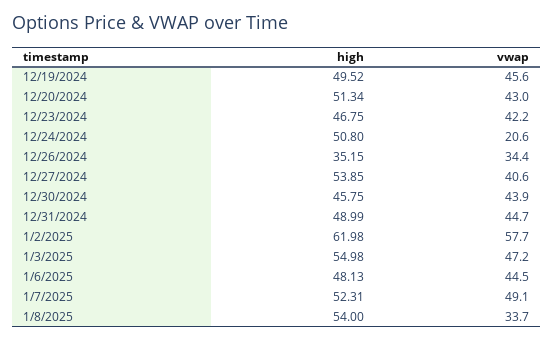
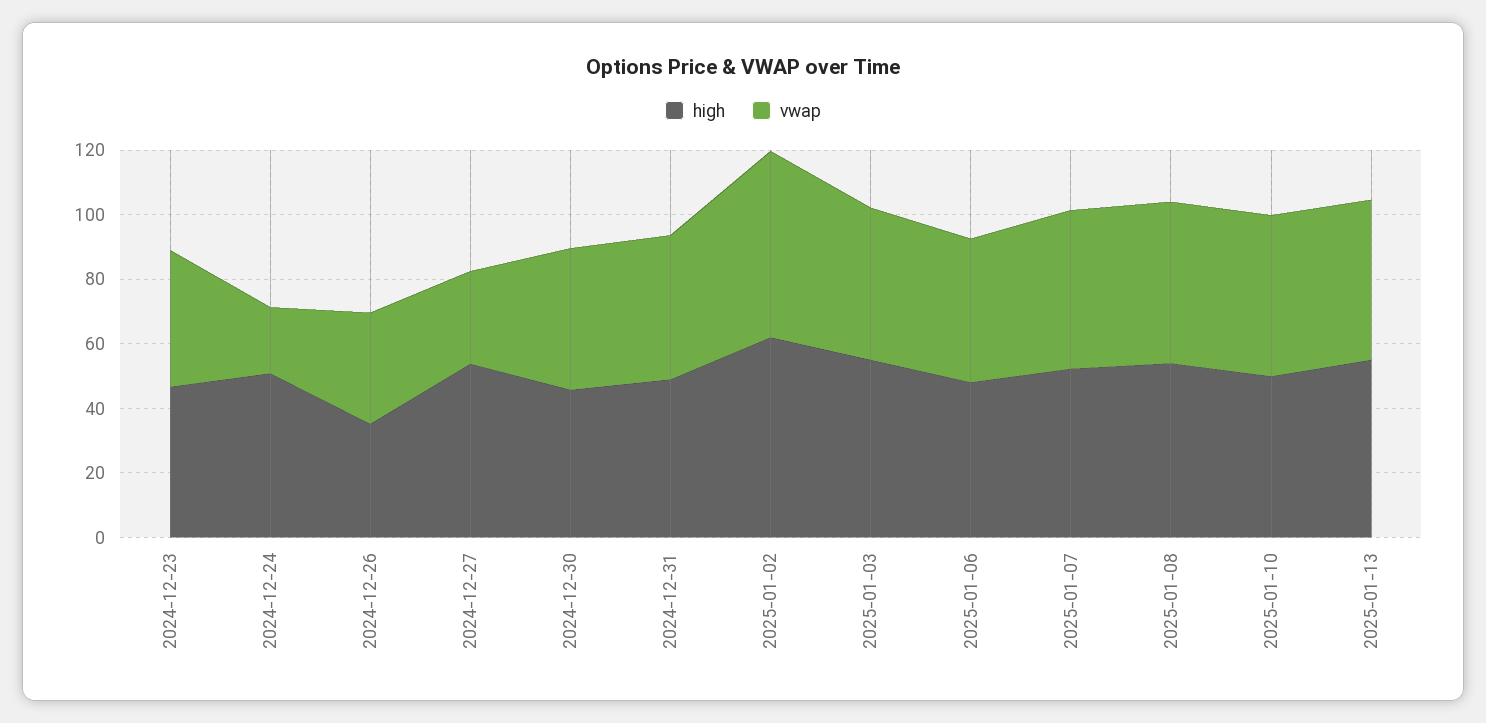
high, 12/19/2024: 49.52 -> none
vwap, 12/19/2024: 45.6 -> none
high, 12/20/2024: 51.34 -> none
vwap, 12/20/2024: 43 -> none
vwap, 12/27/2024: 40.6 -> 30
vwap, 1/8/2025: 33.7 -> 50
high, 2025-01-10: none -> 50
vwap, 2025-01-10: none -> 50
high, 2025-01-13: none -> 55
vwap, 2025-01-13: none -> 50

